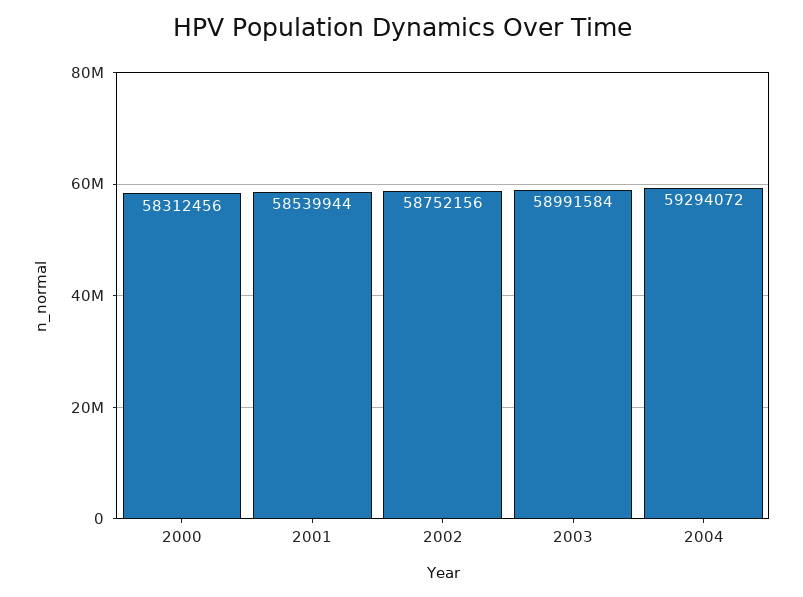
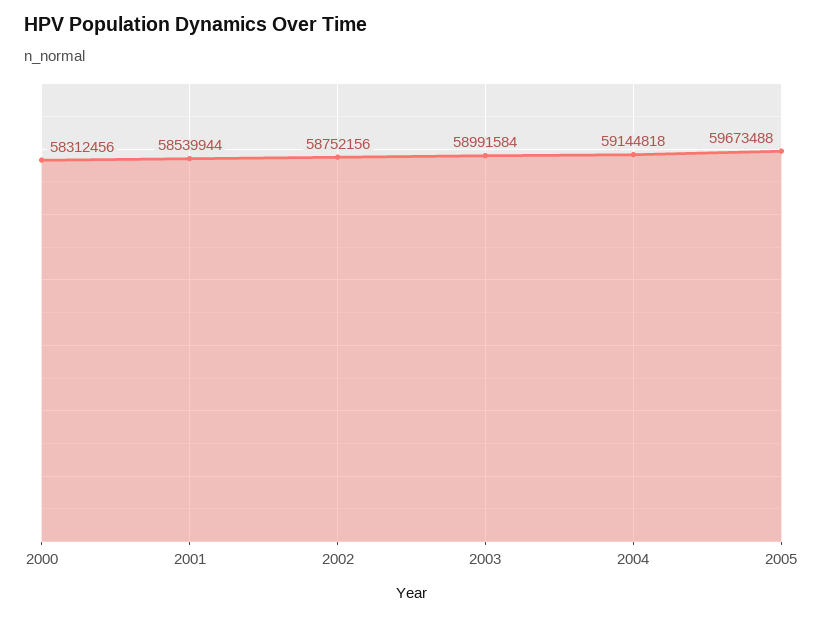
2004: 59294072 -> 59144818
2005: none -> 59673488

